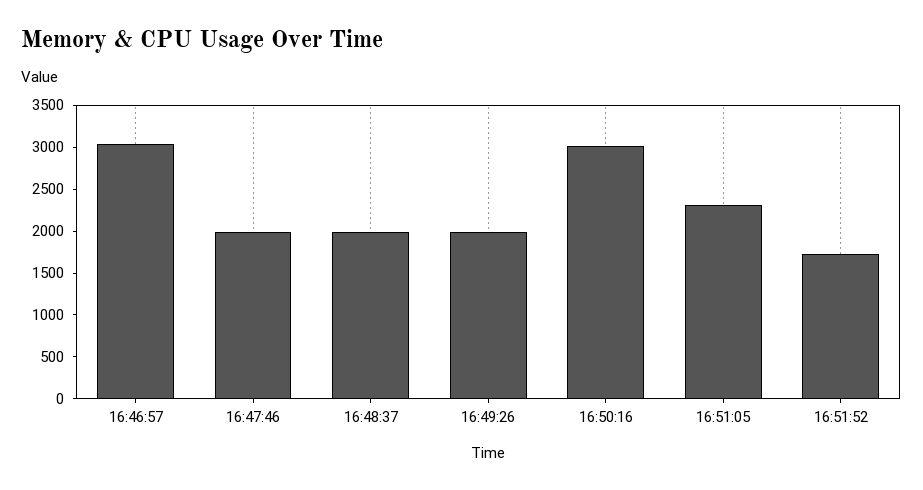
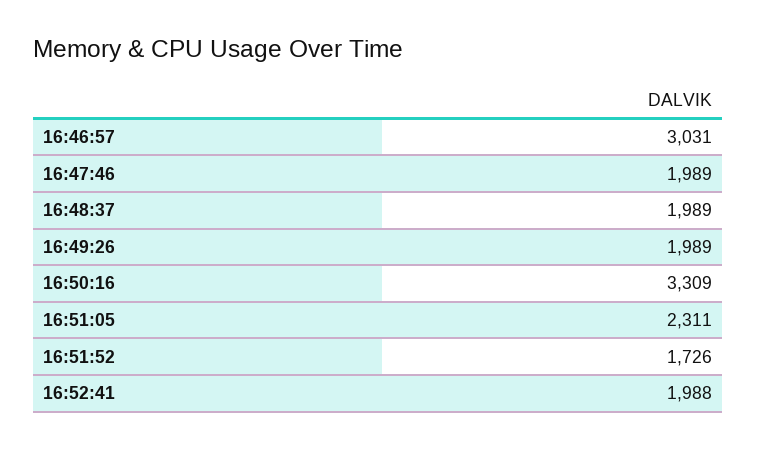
16:50:16: 3000 -> 3309
16:52:41: none -> 1988

